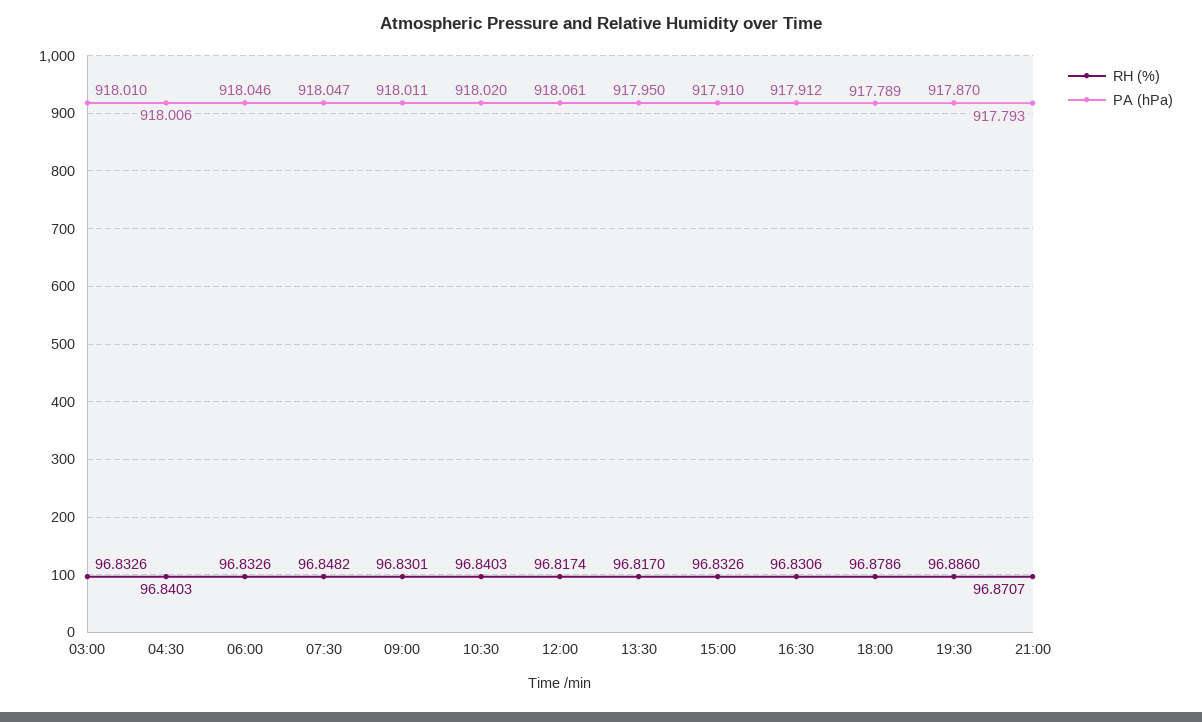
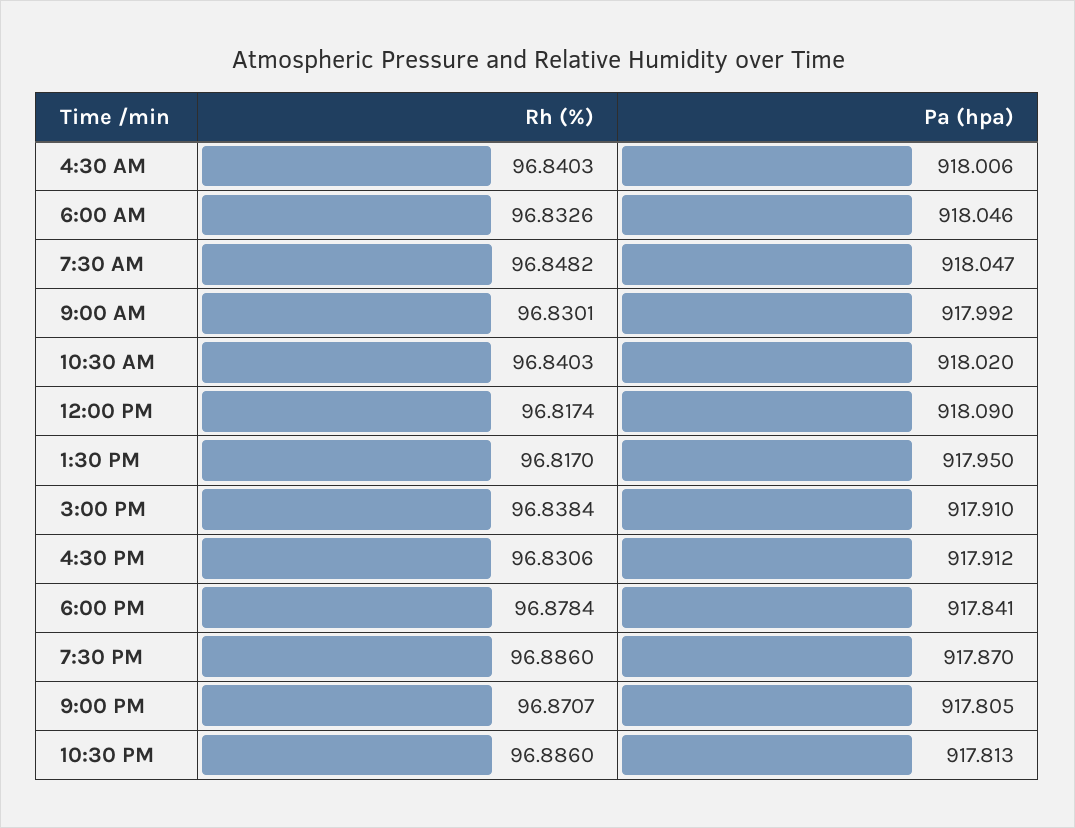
RH (%), 03:00: 96.8326 -> none
PA (hPa), 03:00: 918.01 -> none
PA (hPa), 09:00: 918.011 -> 917.992
PA (hPa), 12:00: 918.061 -> 918.09
RH (%), 15:00: 96.8326 -> 96.8384
RH (%), 18:00: 96.8786 -> 96.8784
PA (hPa), 18:00: 917.789 -> 917.841
PA (hPa), 21:00: 917.793 -> 917.805
RH (%), 10:30 PM: none -> 96.886
PA (hPa), 10:30 PM: none -> 917.813

